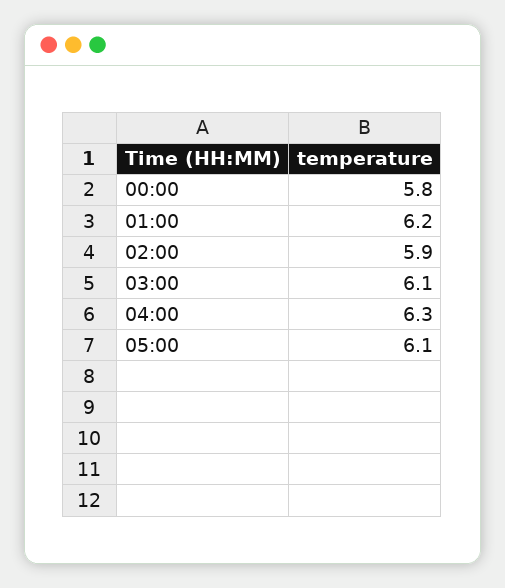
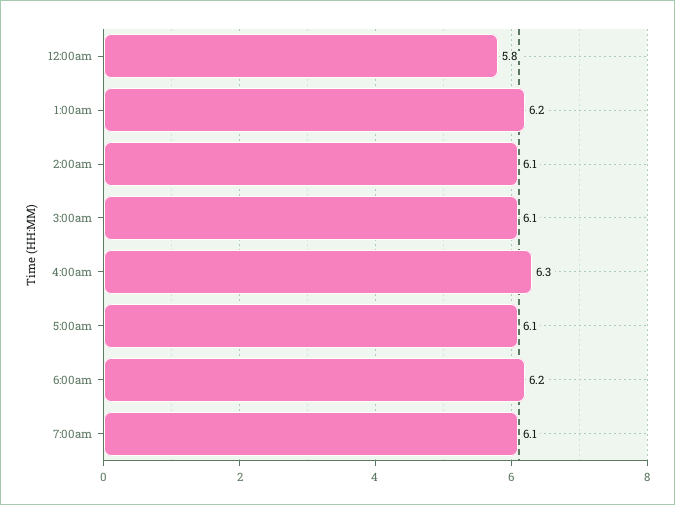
02:00: 5.9 -> 6.1
6:00am: none -> 6.2
7:00am: none -> 6.1

